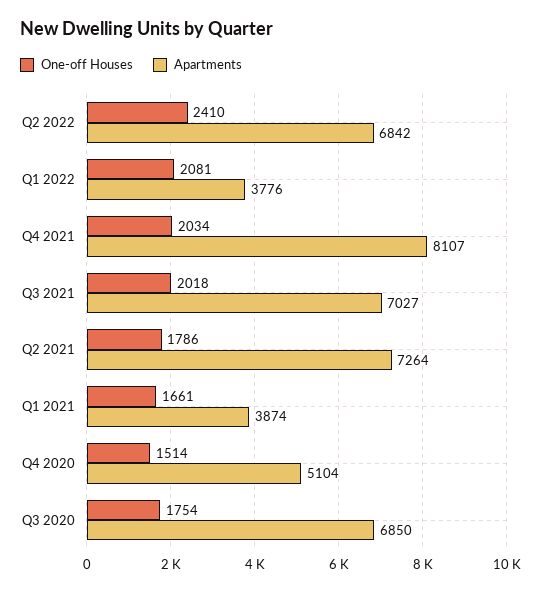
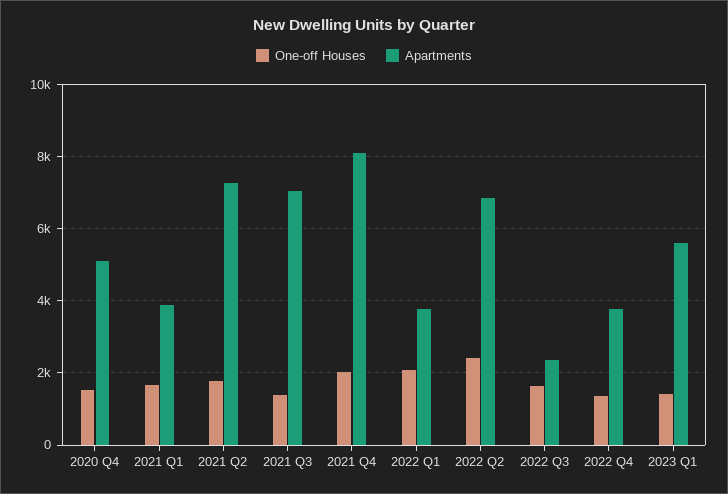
One-off Houses, Q3 2021: 2018 -> 1400
One-off Houses, Q3 2020: 1754 -> none
Apartments, Q3 2020: 6850 -> none
One-off Houses, 2022 Q3: none -> 1600
Apartments, 2022 Q3: none -> 2400
One-off Houses, 2022 Q4: none -> 1400
Apartments, 2022 Q4: none -> 3800
One-off Houses, 2023 Q1: none -> 1400
Apartments, 2023 Q1: none -> 5600

